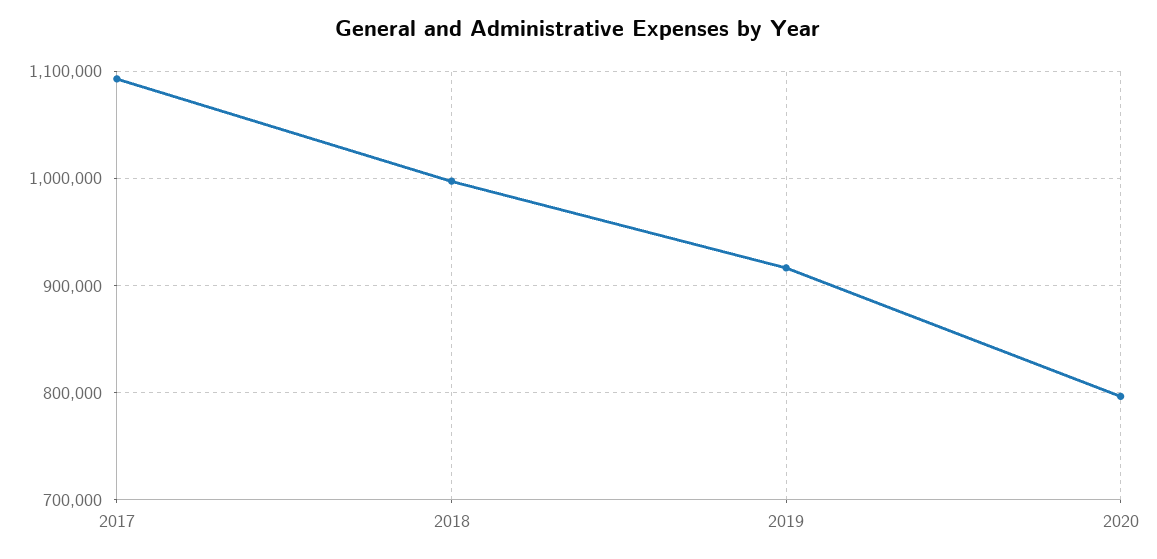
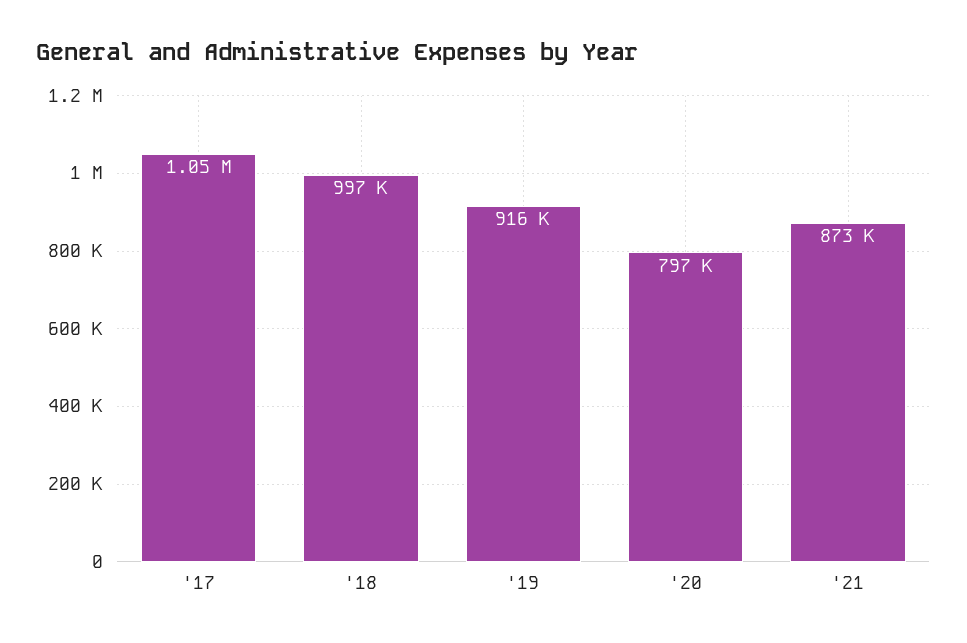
2017: 1090000 -> 1050000
'21: none -> 873000

